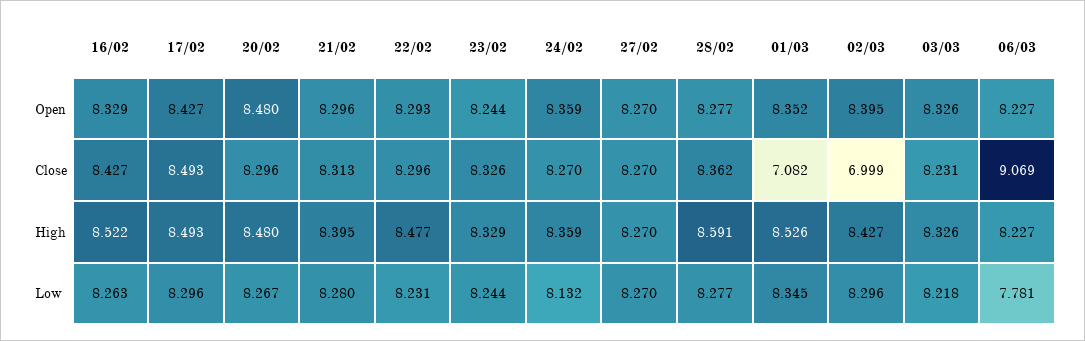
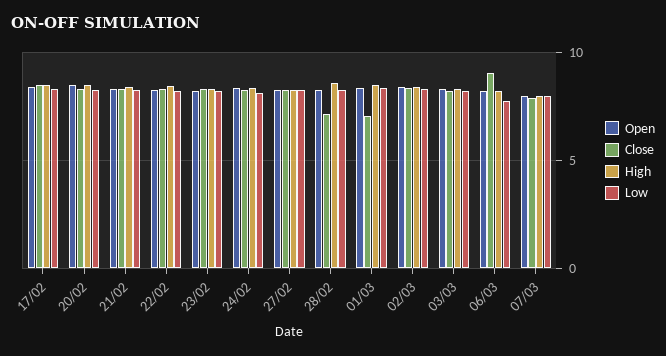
Open, 16/02: 8.329 -> none
Close, 16/02: 8.427 -> none
Close, 28/02: 8.362 -> 7
Close, 02/03: 6.999 -> 8.5
High, 16/02: 8.522 -> none
Low, 16/02: 8.263 -> none
Open, 07/03: none -> 8
Close, 07/03: none -> 8
High, 07/03: none -> 8
Low, 07/03: none -> 8

